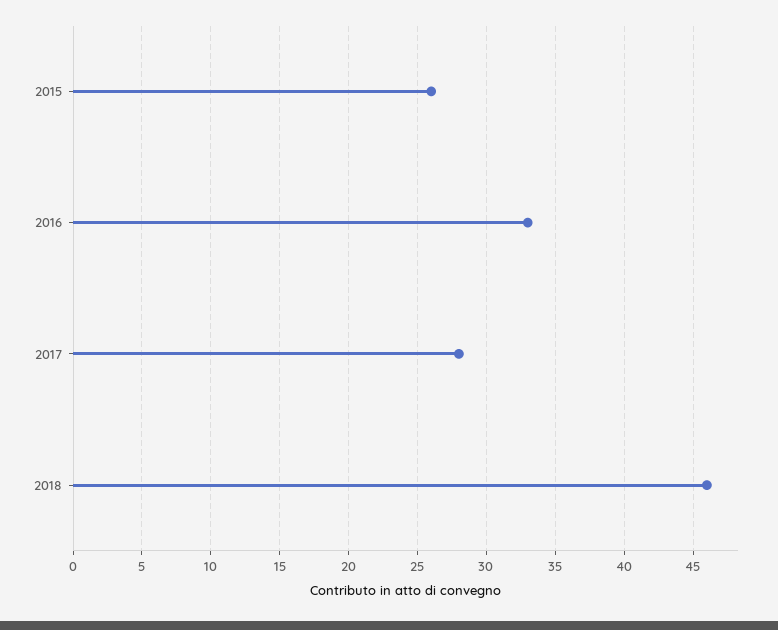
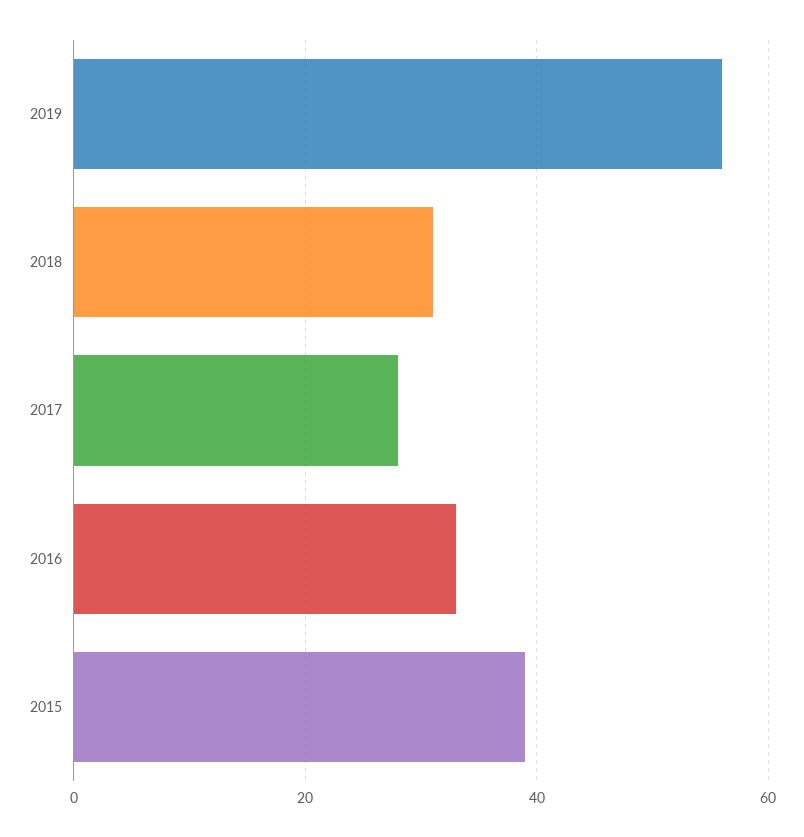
2015: 26 -> 40
2018: 46 -> 30
2019: none -> 55

